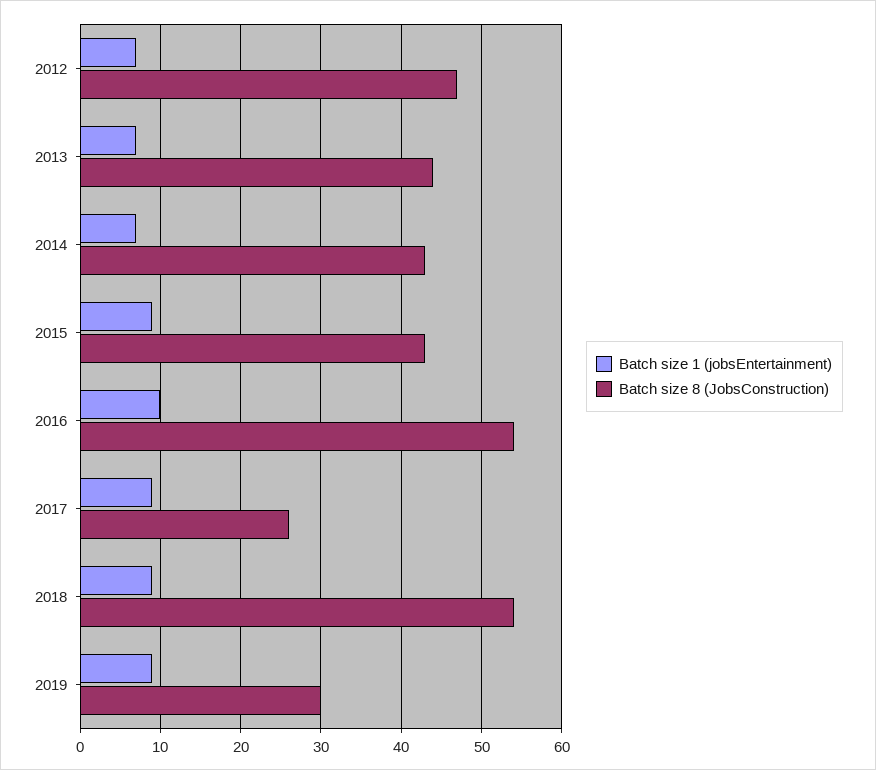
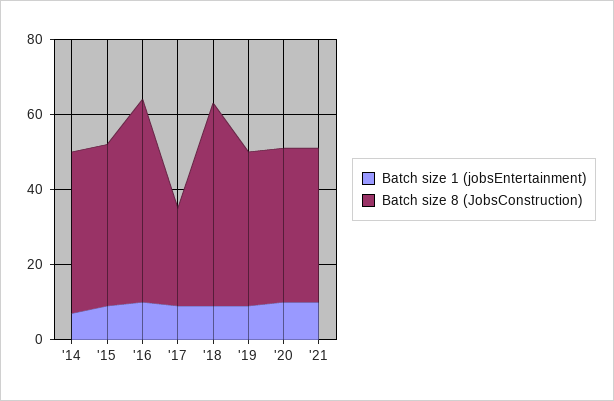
Batch size 1 (jobsEntertainment), 2012: 7 -> none
Batch size 8 (JobsConstruction), 2012: 47 -> none
Batch size 1 (jobsEntertainment), 2013: 7 -> none
Batch size 8 (JobsConstruction), 2013: 44 -> none
Batch size 8 (JobsConstruction), 2019: 30 -> 40
Batch size 1 (jobsEntertainment), '20: none -> 10
Batch size 8 (JobsConstruction), '20: none -> 40
Batch size 1 (jobsEntertainment), '21: none -> 10
Batch size 8 (JobsConstruction), '21: none -> 40

